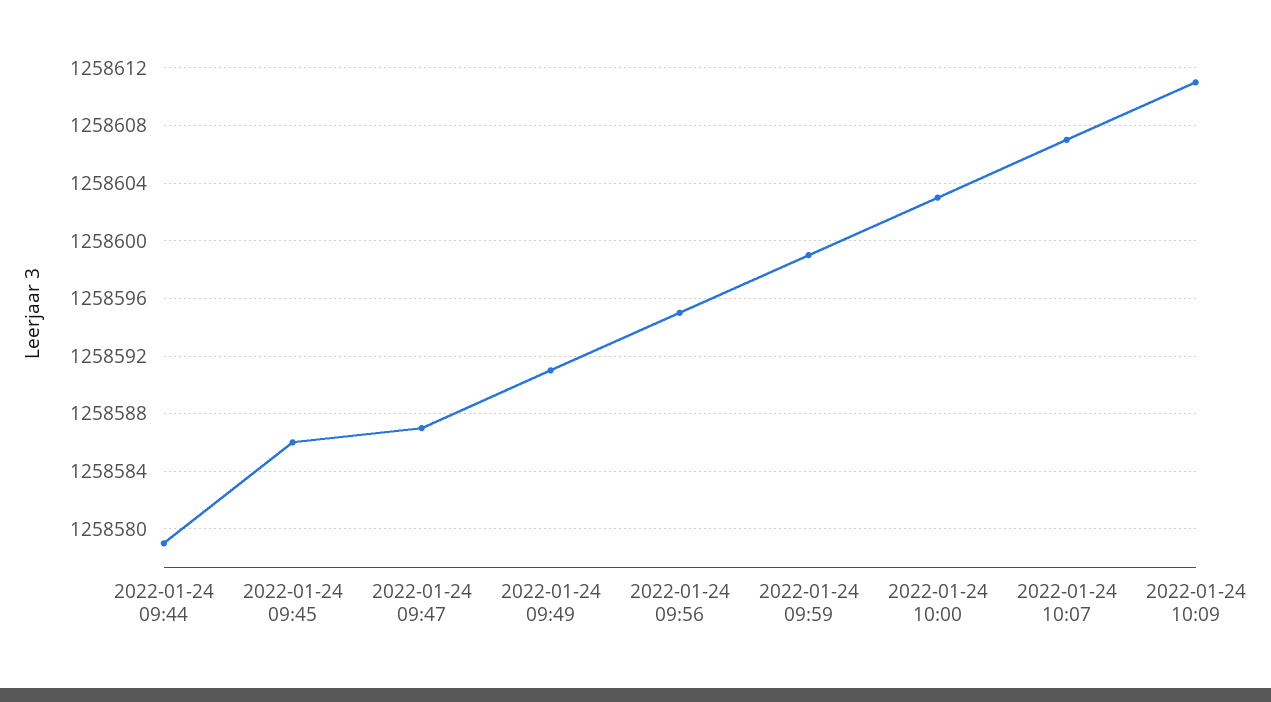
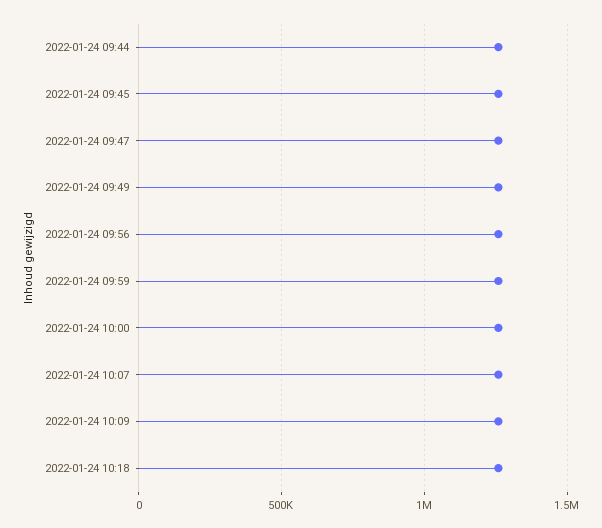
2022-01-24 10:18: none -> 1250000

